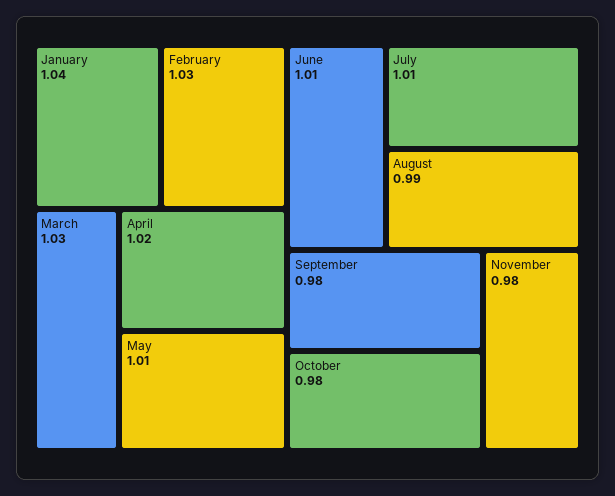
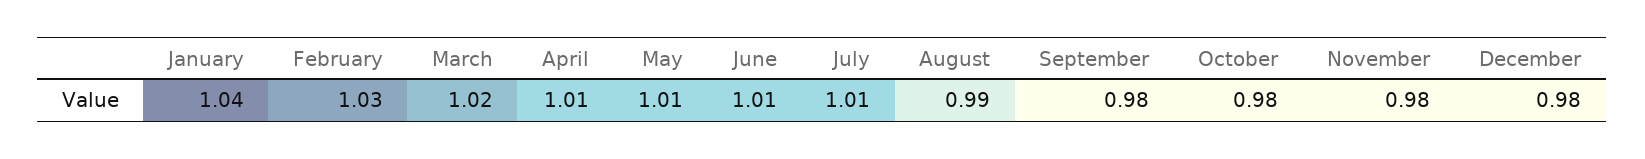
March: 1.03 -> 1.02
April: 1.02 -> 1.01
December: none -> 0.98

